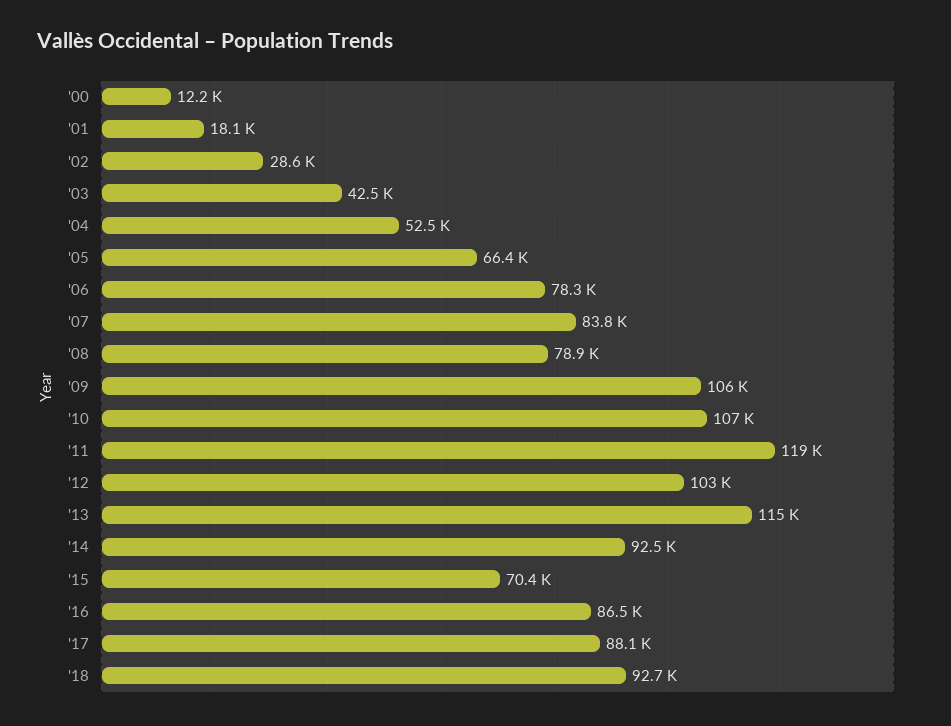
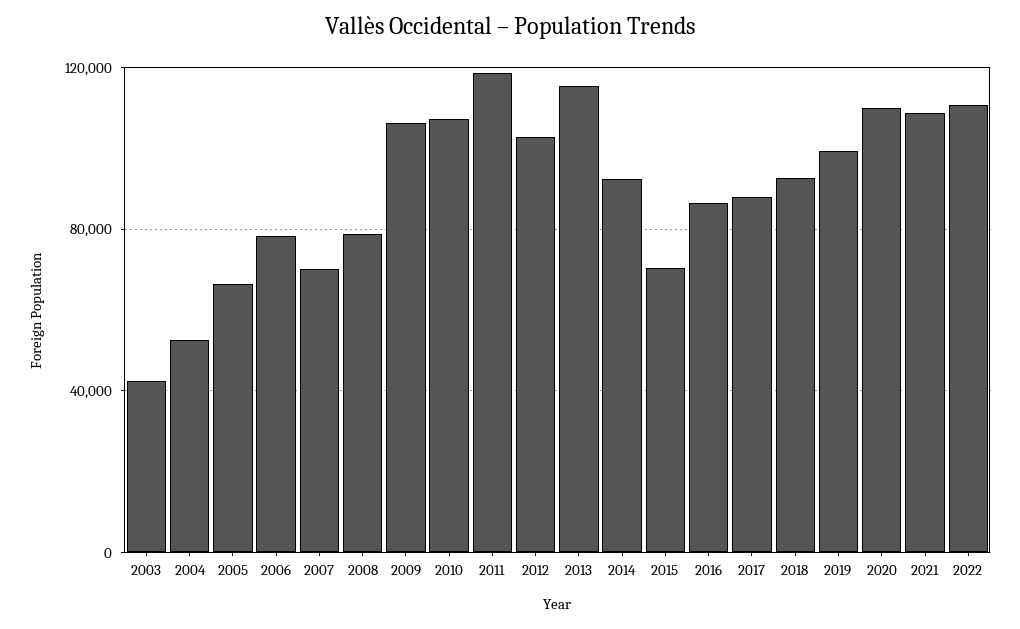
'00: 12200 -> none
'01: 18100 -> none
'02: 28600 -> none
'07: 83800 -> 70000
2019: none -> 100000
2020: none -> 110000
2021: none -> 110000
2022: none -> 110000

